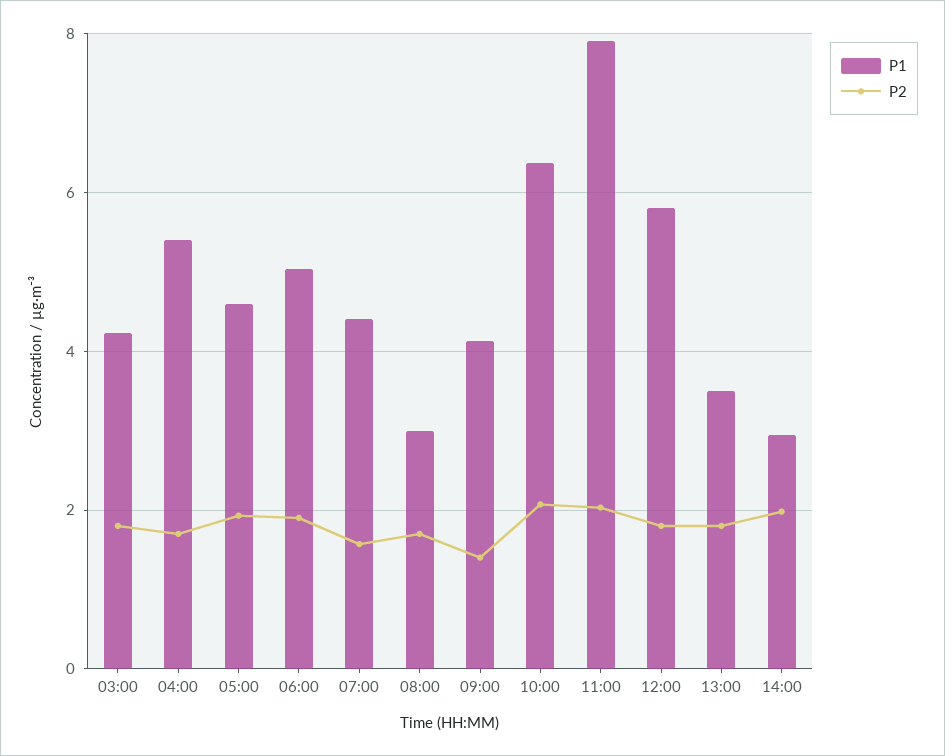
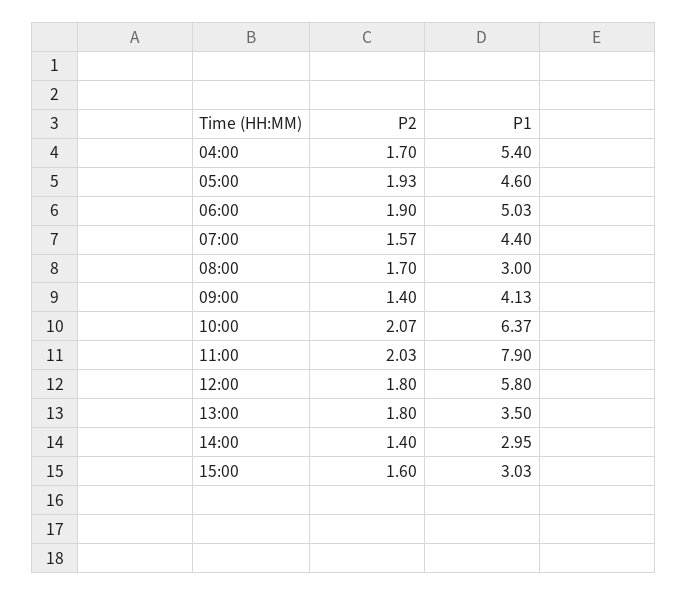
P1, 03:00: 4.2 -> none
P2, 03:00: 1.8 -> none
P2, 14:00: 2 -> 1.4
P2, 15:00: none -> 1.6
P1, 15:00: none -> 3.03

